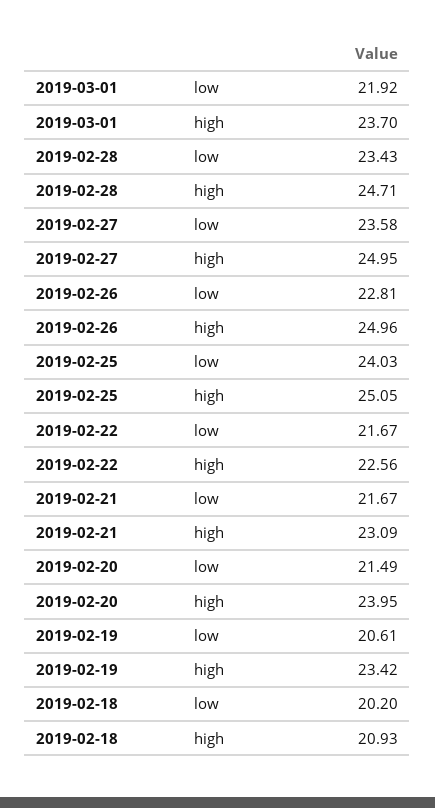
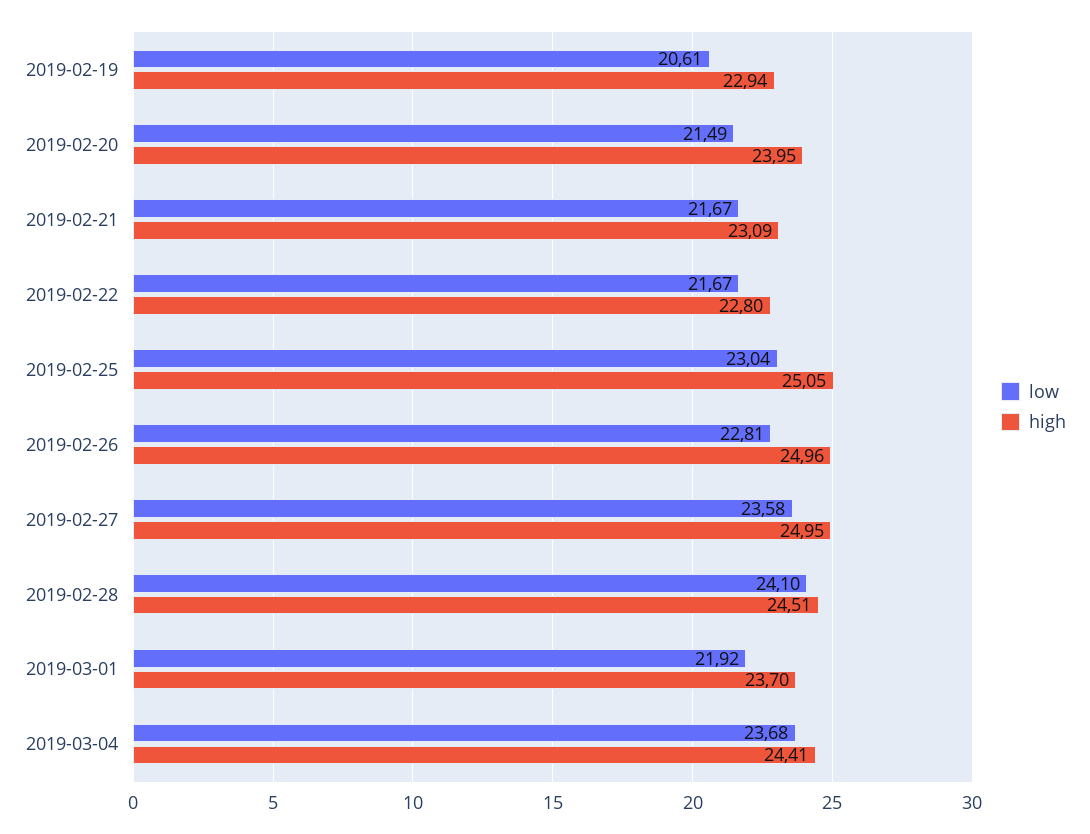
low, 2019-02-28: 23.43 -> 24.1
high, 2019-02-28: 24.71 -> 24.51
low, 2019-02-25: 24.03 -> 23.04
high, 2019-02-22: 22.56 -> 22.8
high, 2019-02-19: 23.42 -> 22.94
low, 2019-02-18: 20.2 -> none
high, 2019-02-18: 20.93 -> none
low, 2019-03-04: none -> 23.68
high, 2019-03-04: none -> 24.41

